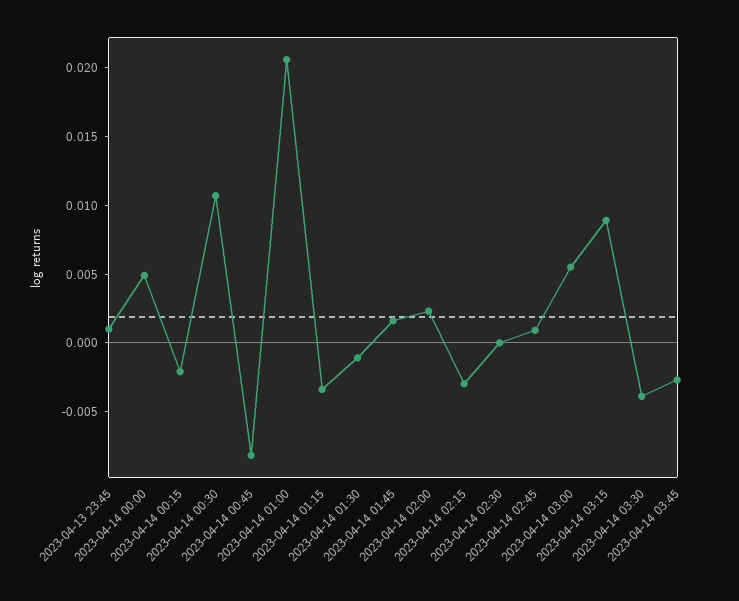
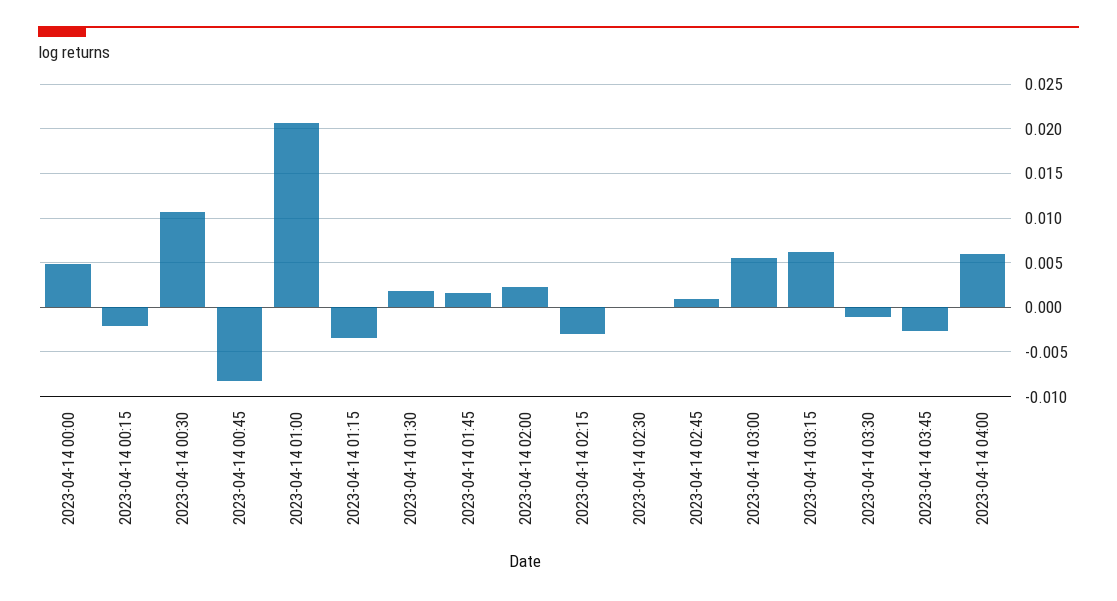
2023-04-13 23:45: 0.001 -> none
2023-04-14 01:30: -0.001 -> 0.002
2023-04-14 03:15: 0.009 -> 0.006
2023-04-14 03:30: -0.004 -> -0.001
2023-04-14 04:00: none -> 0.006

